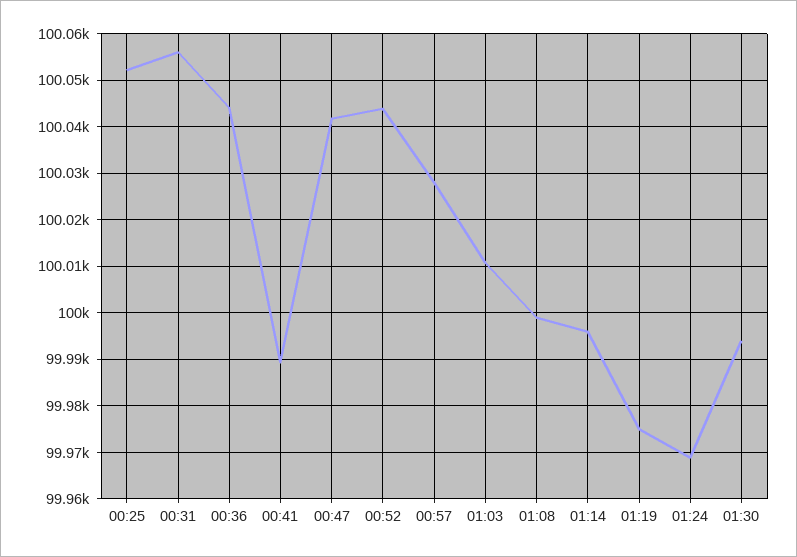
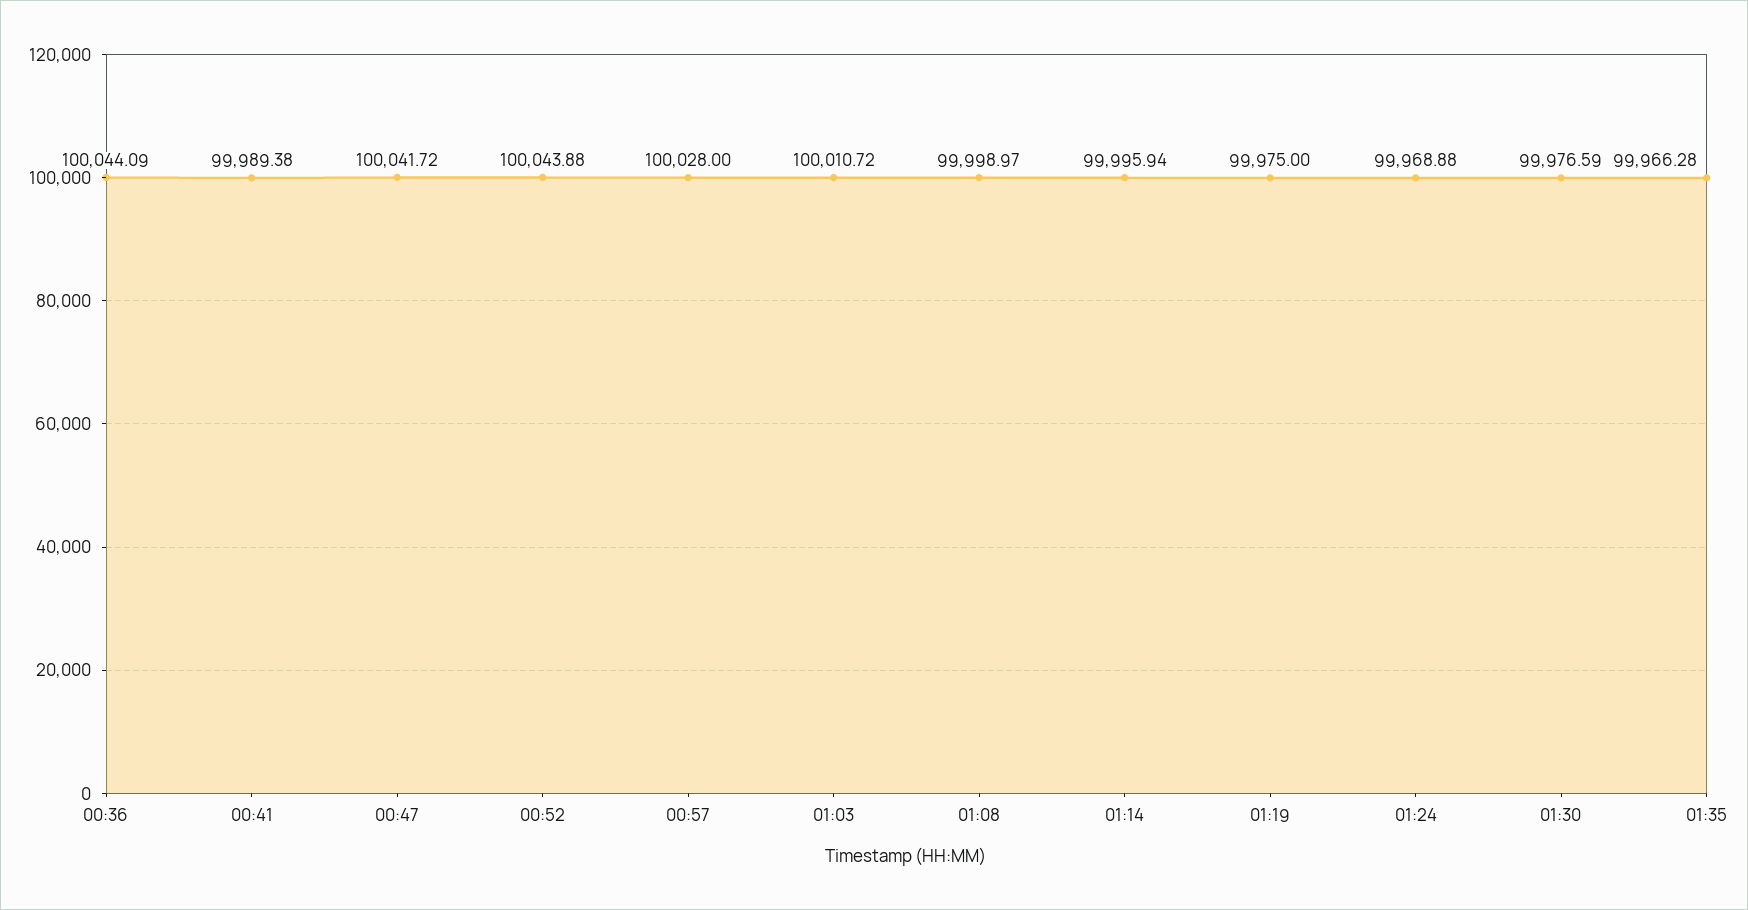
00:25: 100052 -> none
00:31: 100056 -> none
01:30: 99994 -> 99976.59
01:35: none -> 99966.28

